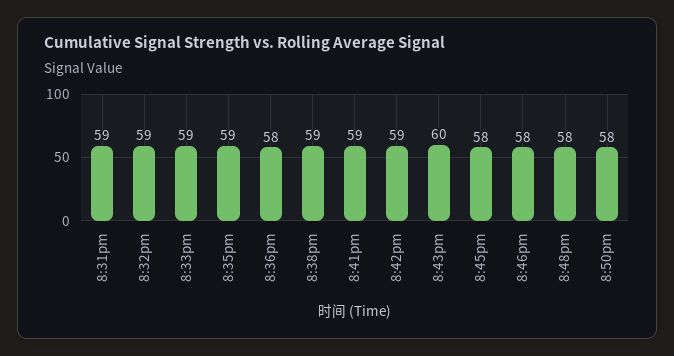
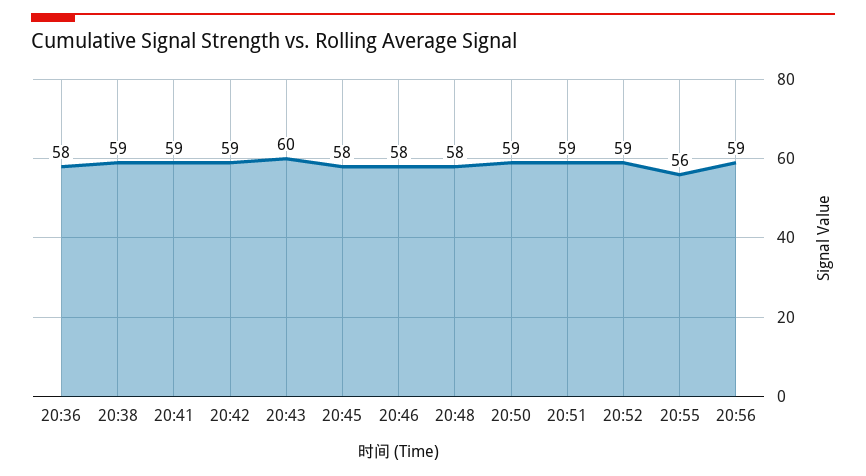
8:31pm: 59 -> none
8:32pm: 59 -> none
8:33pm: 59 -> none
8:35pm: 59 -> none
8:50pm: 58 -> 59
20:51: none -> 59
20:52: none -> 59
20:55: none -> 56
20:56: none -> 59

